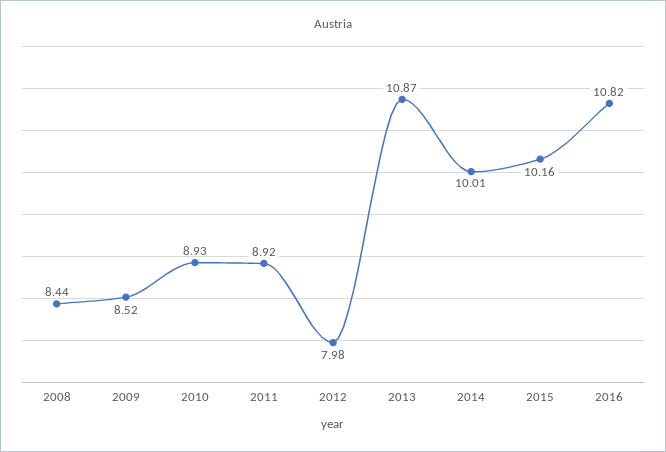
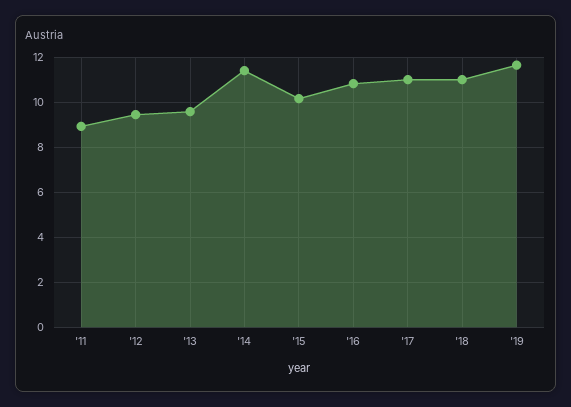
2008: 8.44 -> none
2009: 8.52 -> none
2010: 8.93 -> none
2012: 7.98 -> 9.5
2013: 10.87 -> 9.5
2014: 10.01 -> 11.5
'17: none -> 11
'18: none -> 11
'19: none -> 11.5

